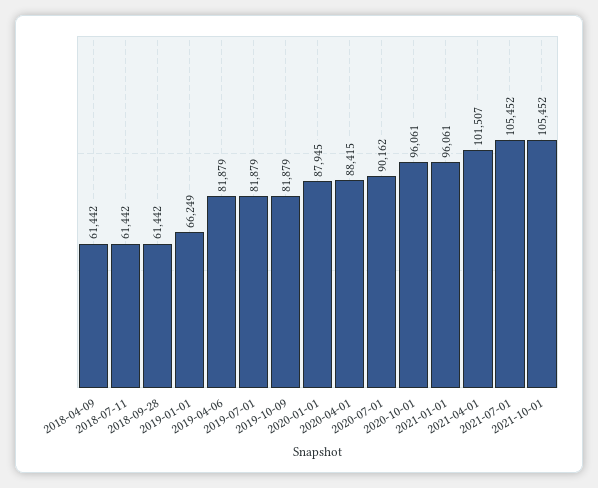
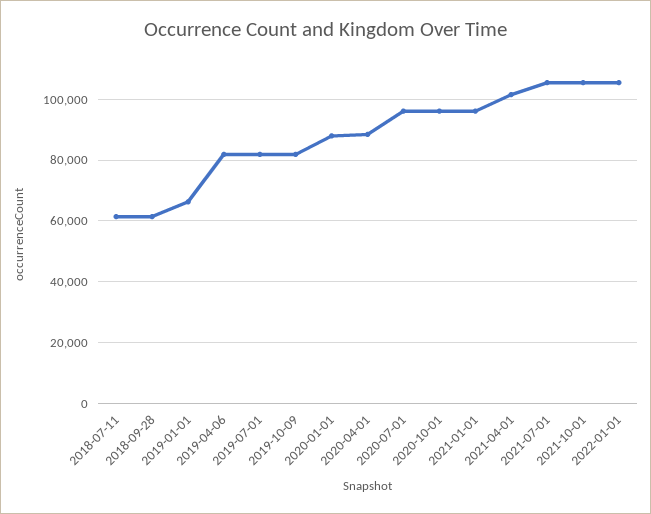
2018-04-09: 61442 -> none
2020-07-01: 90162 -> 96000
2022-01-01: none -> 106000

